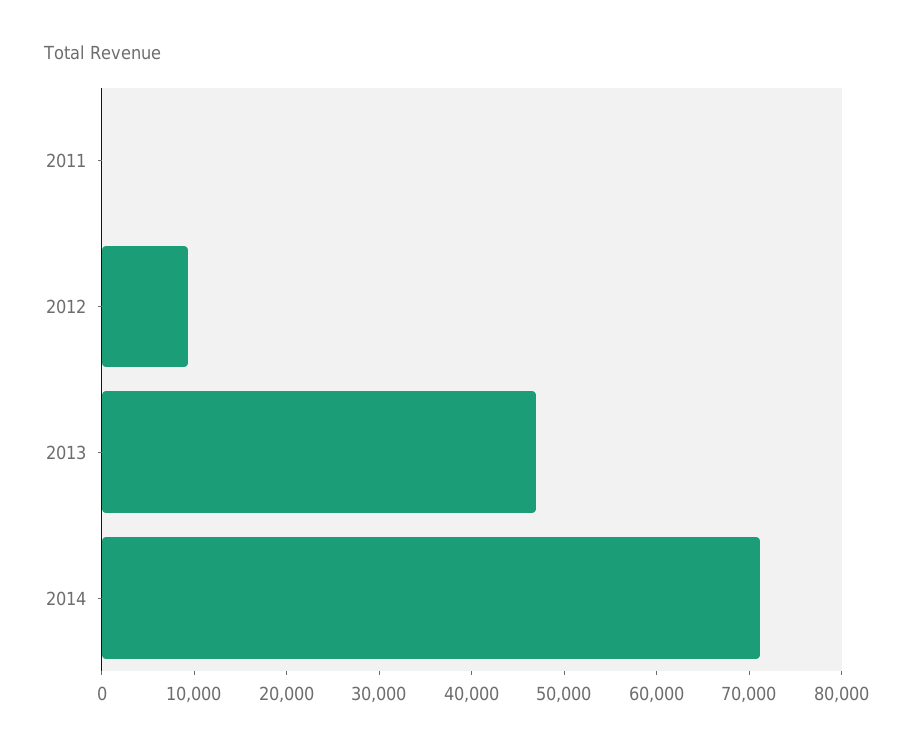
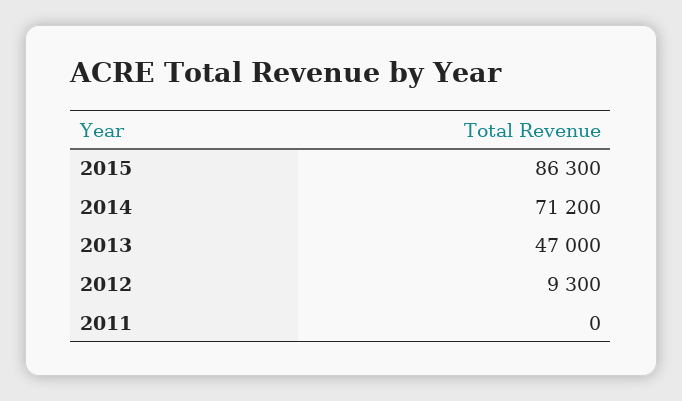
2015: none -> 86300

